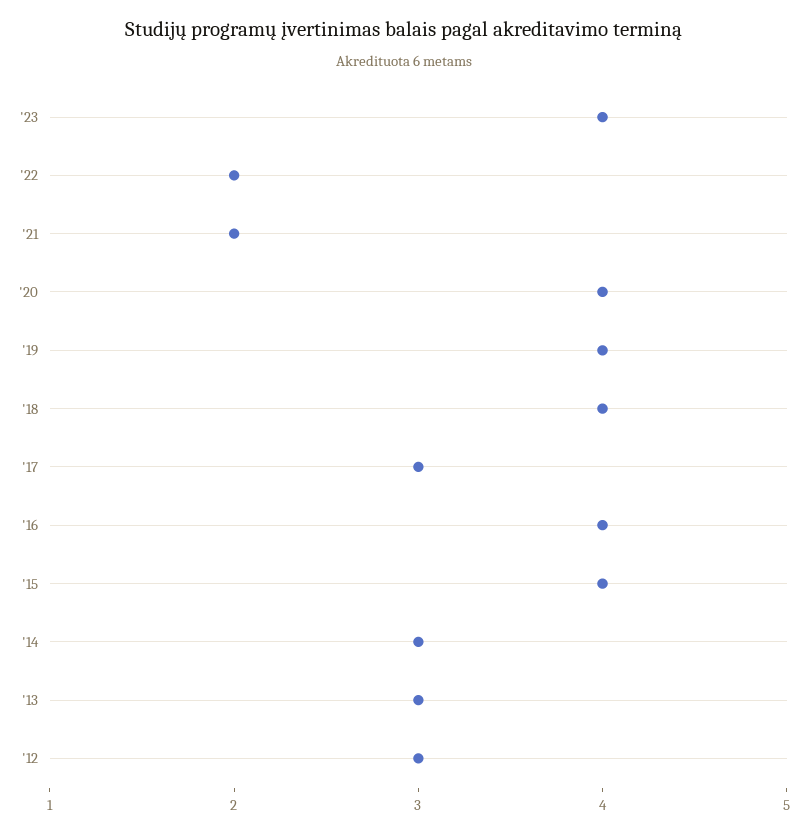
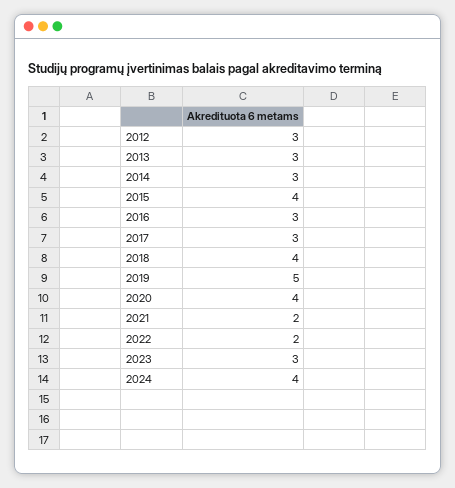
'23: 4 -> 3
'19: 4 -> 5
'16: 4 -> 3
2024: none -> 4

